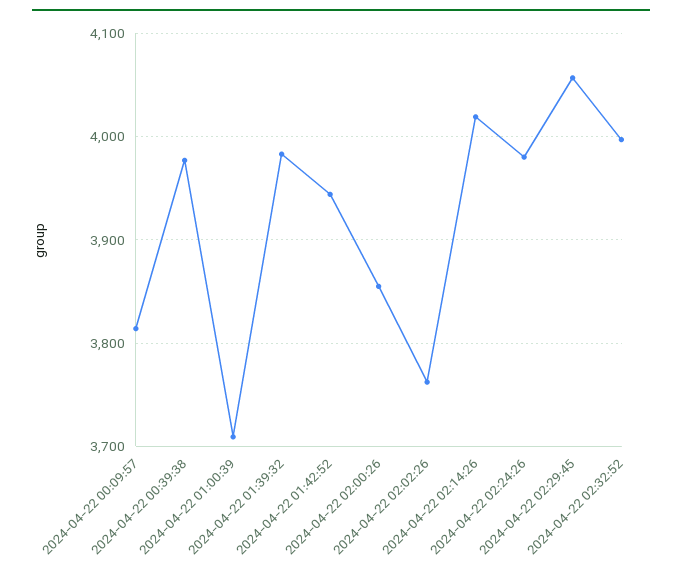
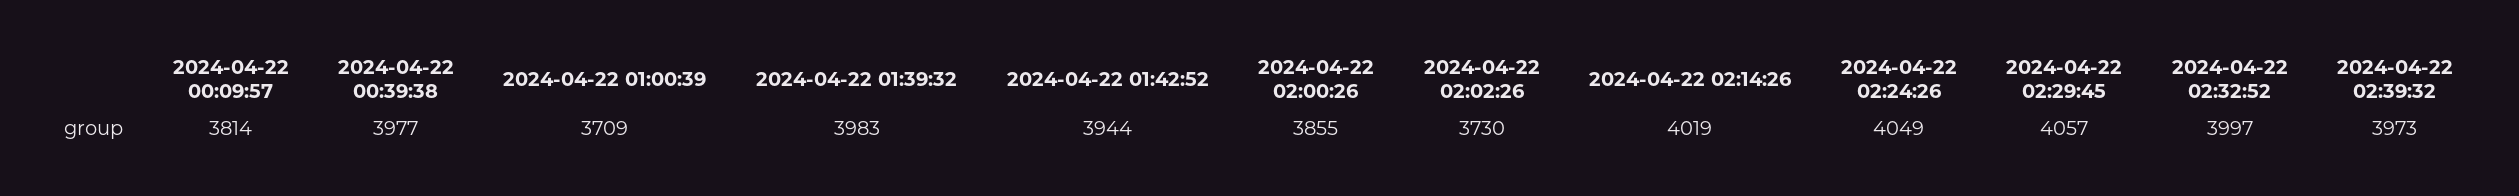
2024-04-22 02:02:26: 3760 -> 3730
2024-04-22 02:24:26: 3980 -> 4049
2024-04-22 02:39:32: none -> 3973

